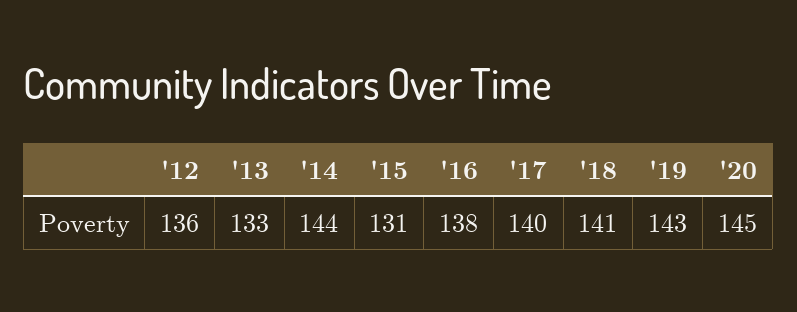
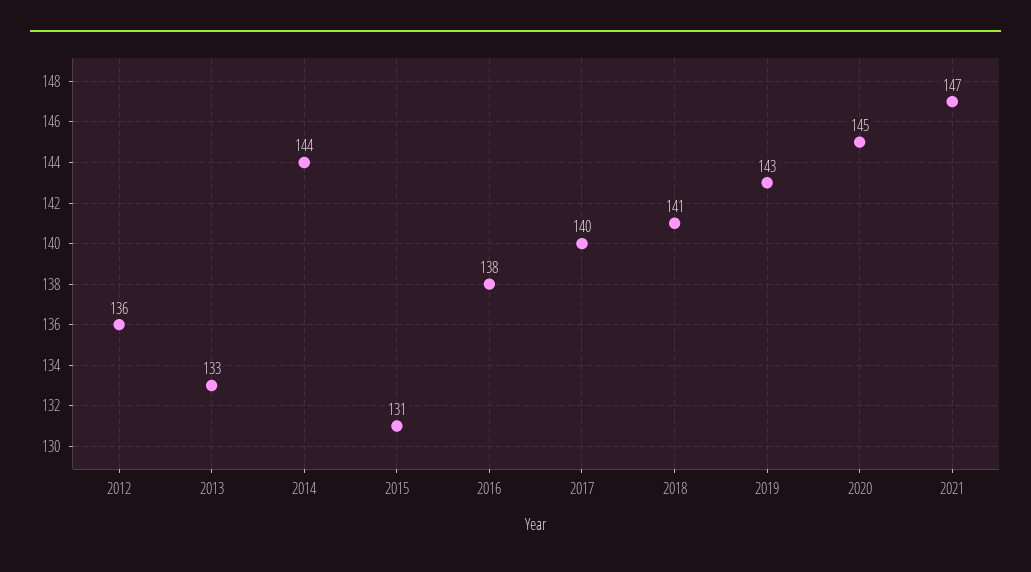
2021: none -> 147

